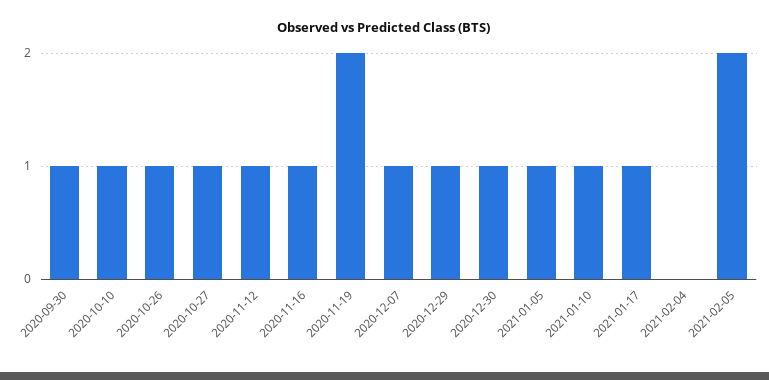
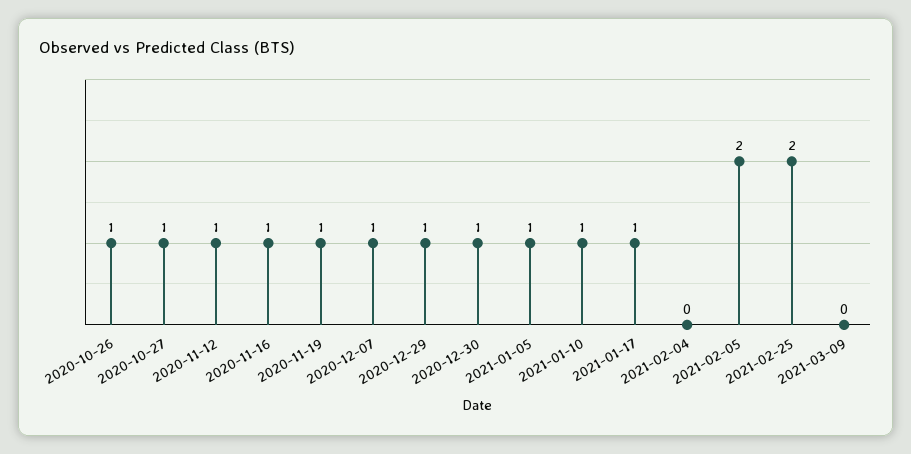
2020-09-30: 1 -> none
2020-10-10: 1 -> none
2020-11-19: 2 -> 1
2021-02-25: none -> 2
2021-03-09: none -> 0

